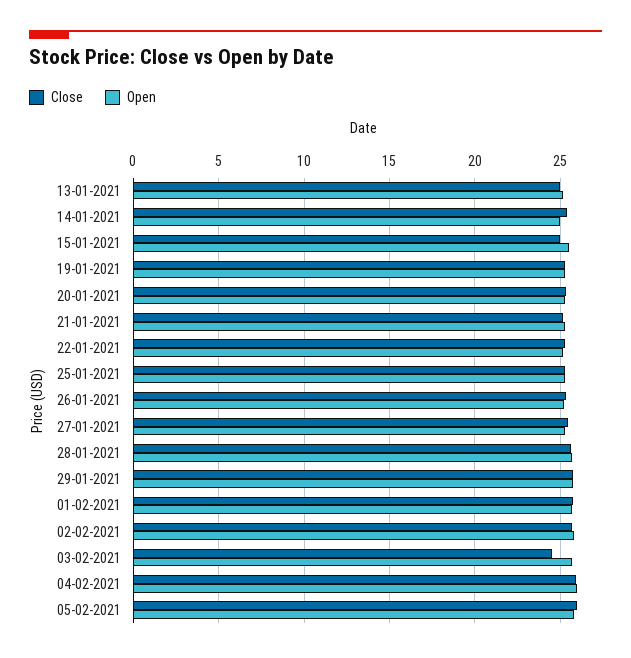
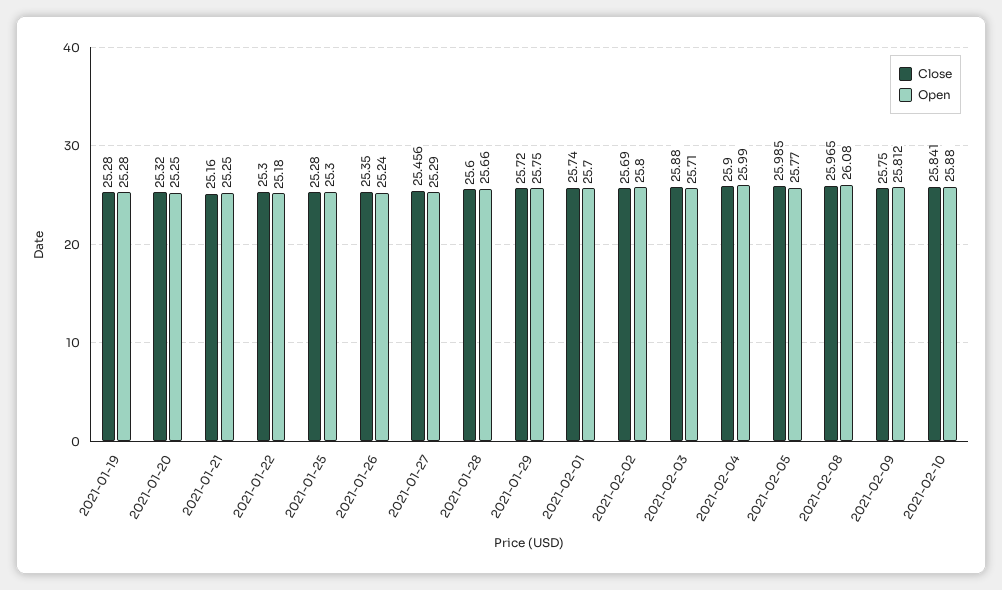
Close, 13-01-2021: 25 -> none
Open, 13-01-2021: 25 -> none
Close, 14-01-2021: 25.5 -> none
Open, 14-01-2021: 25 -> none
Close, 15-01-2021: 25 -> none
Open, 15-01-2021: 25.5 -> none
Close, 03-02-2021: 24.5 -> 25.88
Close, 2021-02-08: none -> 25.965
Open, 2021-02-08: none -> 26.08
Close, 2021-02-09: none -> 25.75
Open, 2021-02-09: none -> 25.812
Close, 2021-02-10: none -> 25.841
Open, 2021-02-10: none -> 25.88

